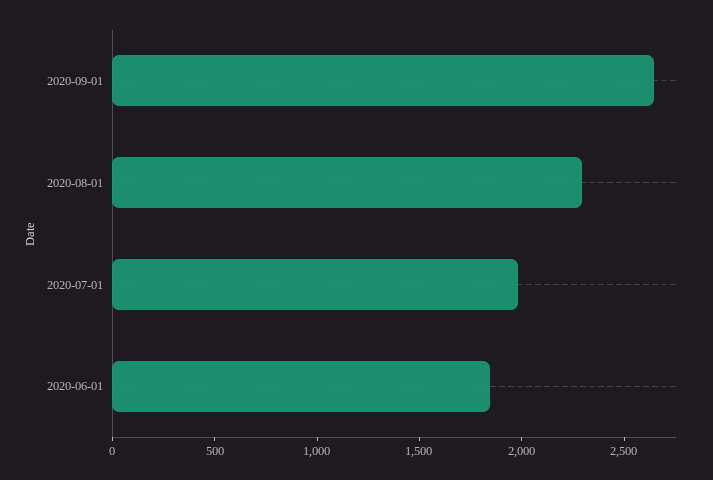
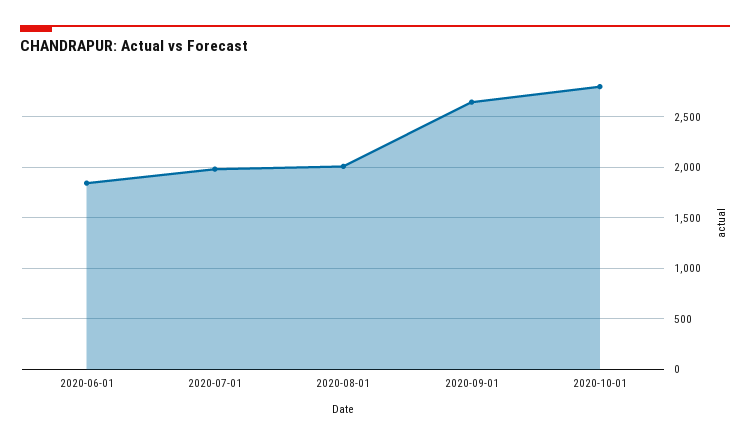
2020-08-01: 2300 -> 2000
2020-10-01: none -> 2800

